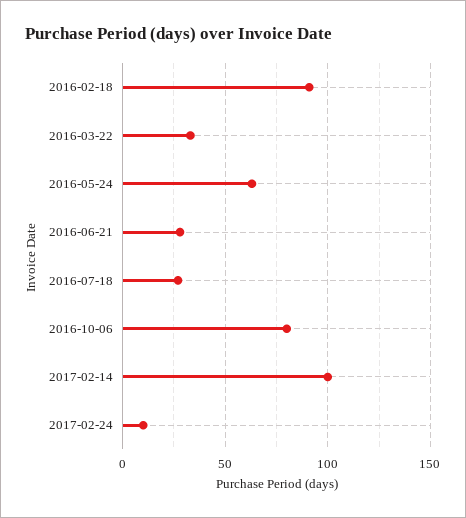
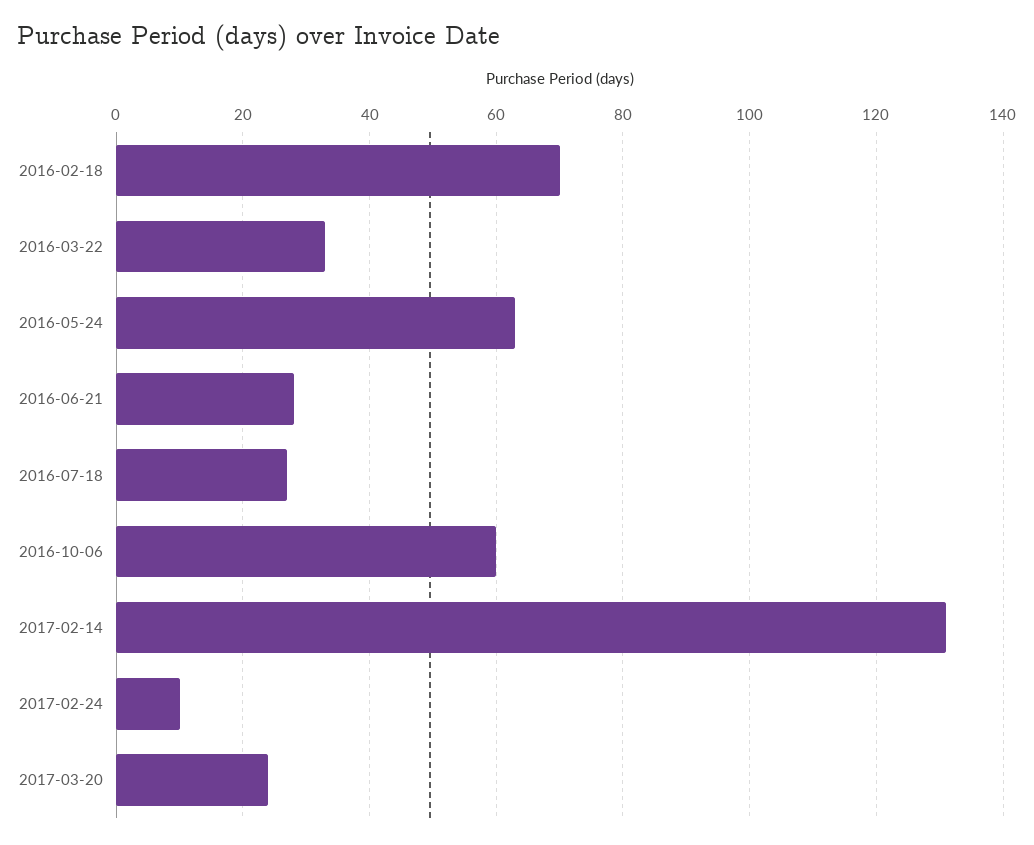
2016-02-18: 90 -> 70
2016-10-06: 80 -> 60
2017-02-14: 100 -> 130
2017-03-20: none -> 25

